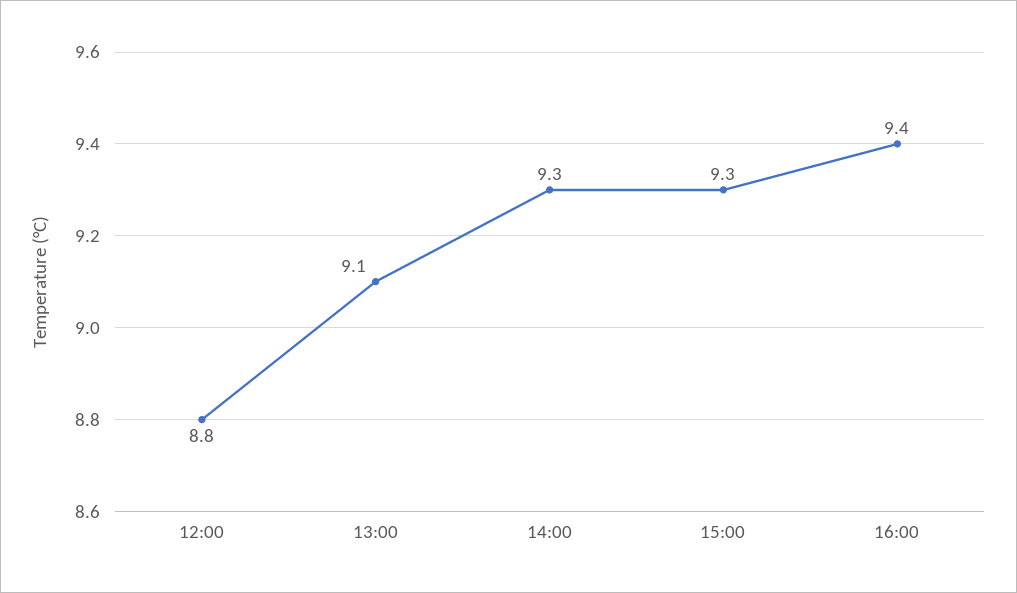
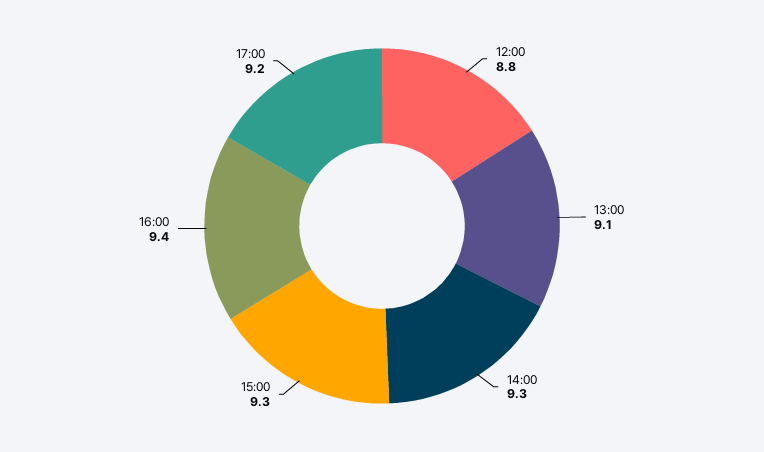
17:00: none -> 9.2

